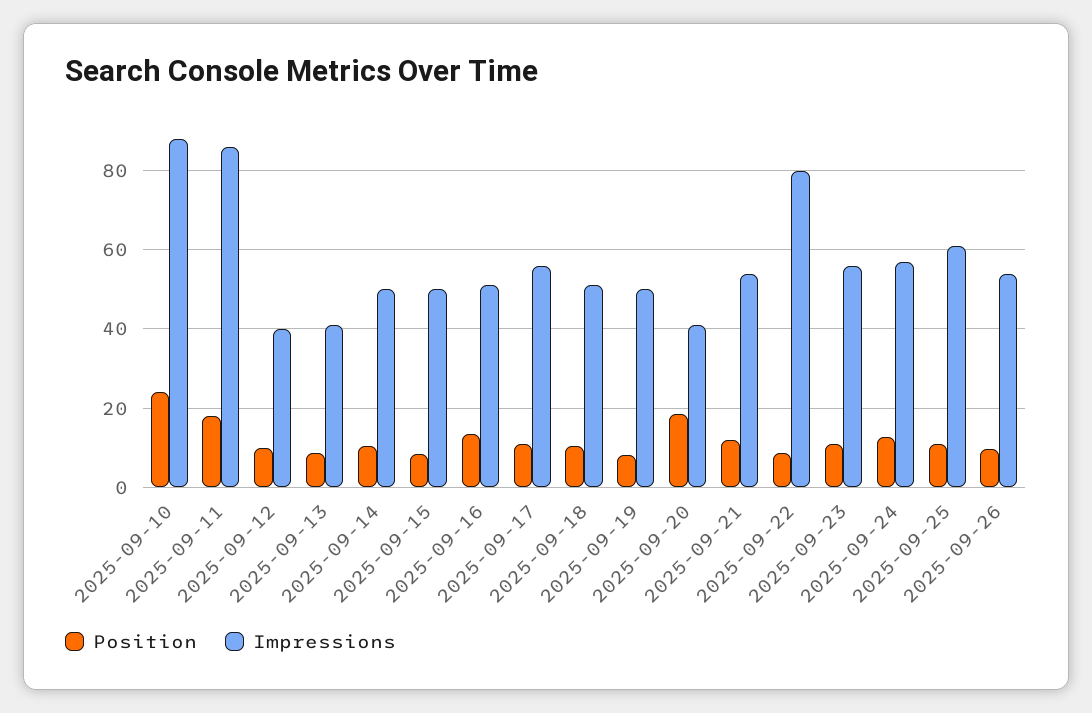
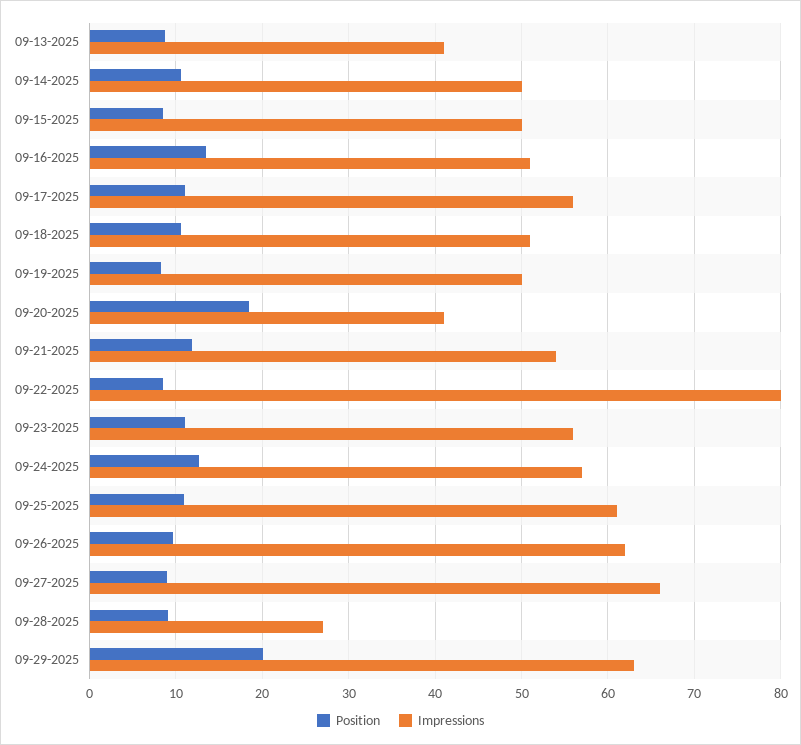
Position, 2025-09-10: 24 -> none
Impressions, 2025-09-10: 88 -> none
Position, 2025-09-11: 18 -> none
Impressions, 2025-09-11: 86 -> none
Position, 2025-09-12: 10 -> none
Impressions, 2025-09-12: 40 -> none
Impressions, 2025-09-26: 54 -> 62
Position, 09-27-2025: none -> 9
Impressions, 09-27-2025: none -> 66
Position, 09-28-2025: none -> 9
Impressions, 09-28-2025: none -> 27
Position, 09-29-2025: none -> 20
Impressions, 09-29-2025: none -> 63

